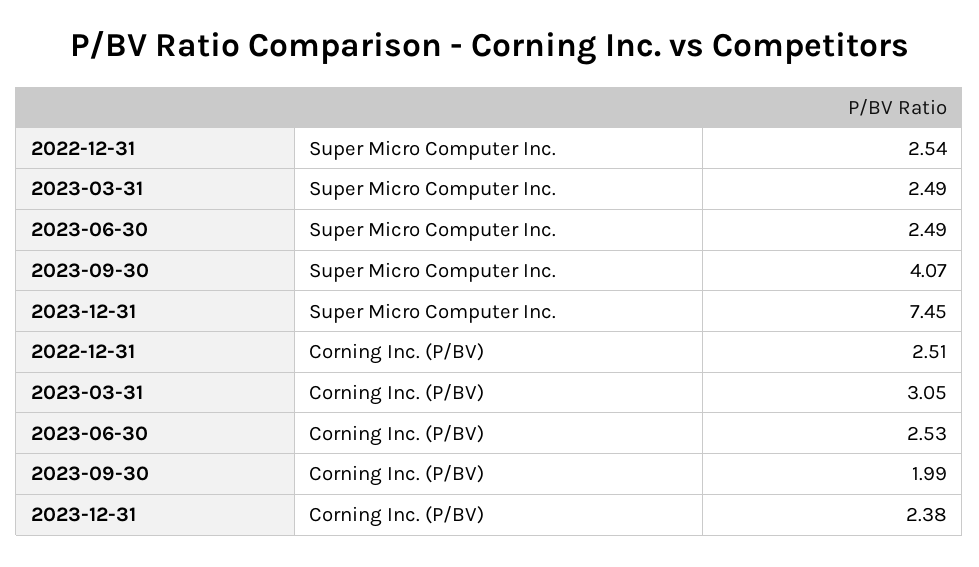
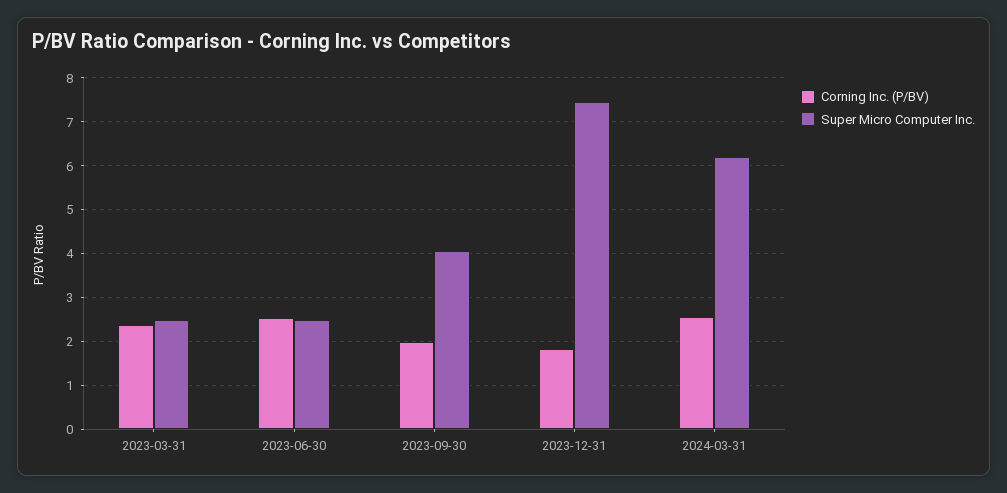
Super Micro Computer Inc., 2022-12-31: 2.54 -> none
Corning Inc. (P/BV), 2022-12-31: 2.51 -> none
Corning Inc. (P/BV), 2023-03-31: 3.05 -> 2.4
Corning Inc. (P/BV), 2023-12-31: 2.38 -> 1.8
Corning Inc. (P/BV), 2024-03-31: none -> 2.6
Super Micro Computer Inc., 2024-03-31: none -> 6.2

